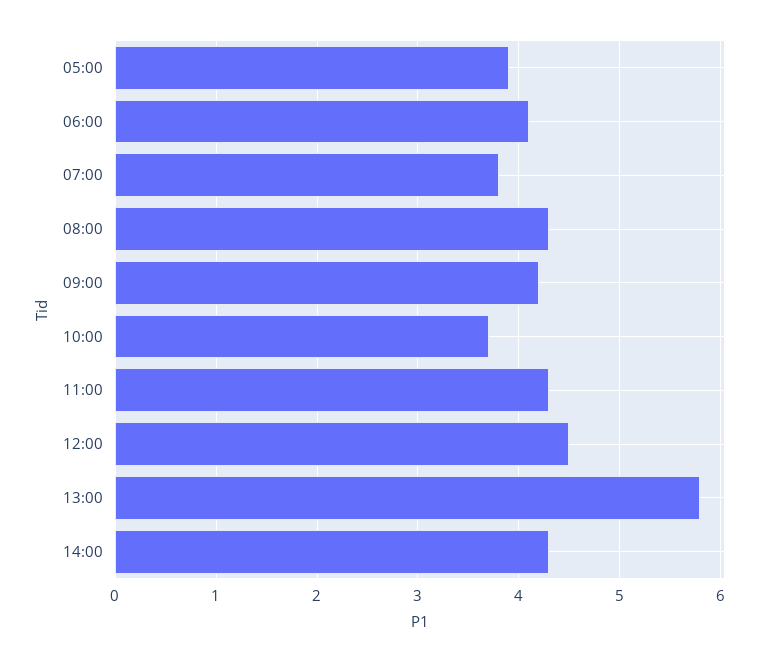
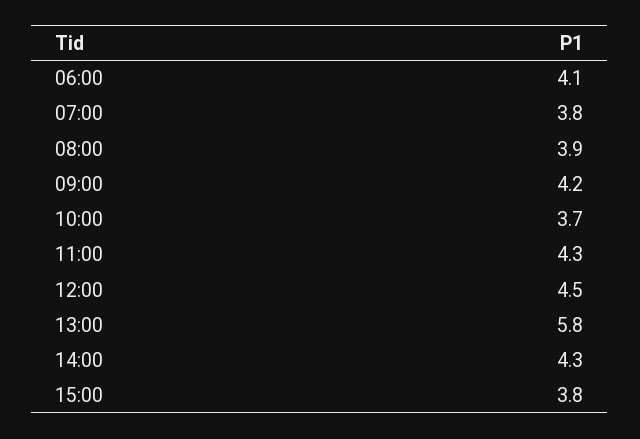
05:00: 3.9 -> none
08:00: 4.3 -> 3.9
15:00: none -> 3.8

